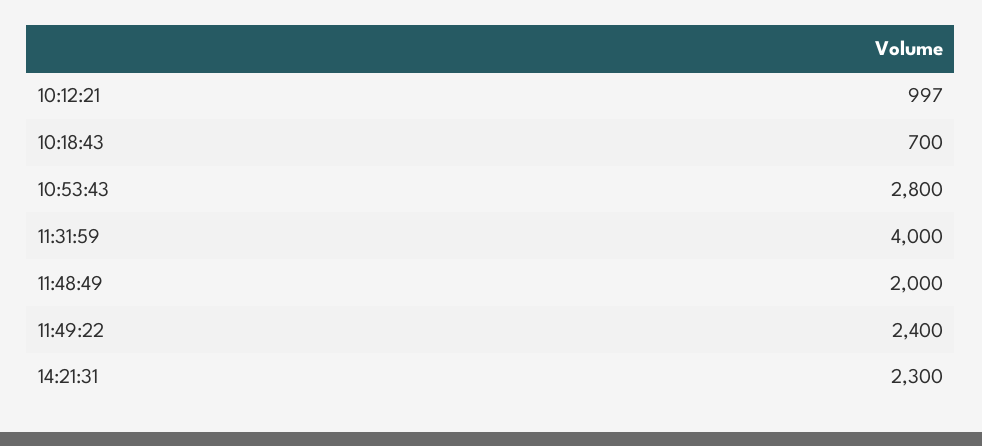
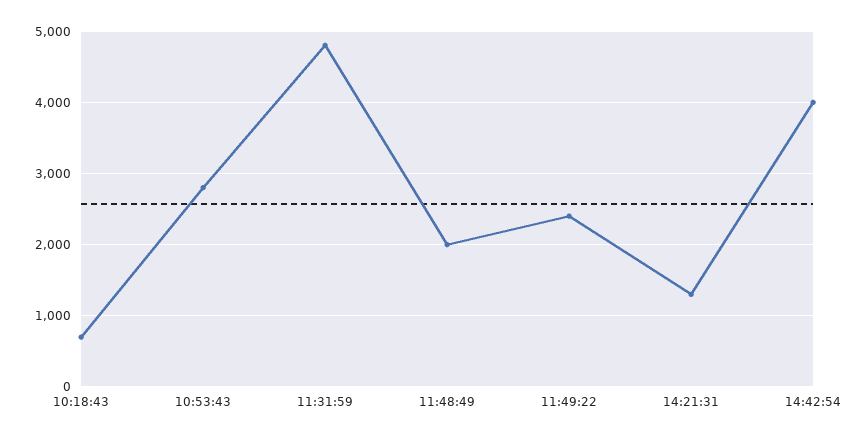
10:12:21: 997 -> none
11:31:59: 4000 -> 4800
14:21:31: 2300 -> 1300
14:42:54: none -> 4000

